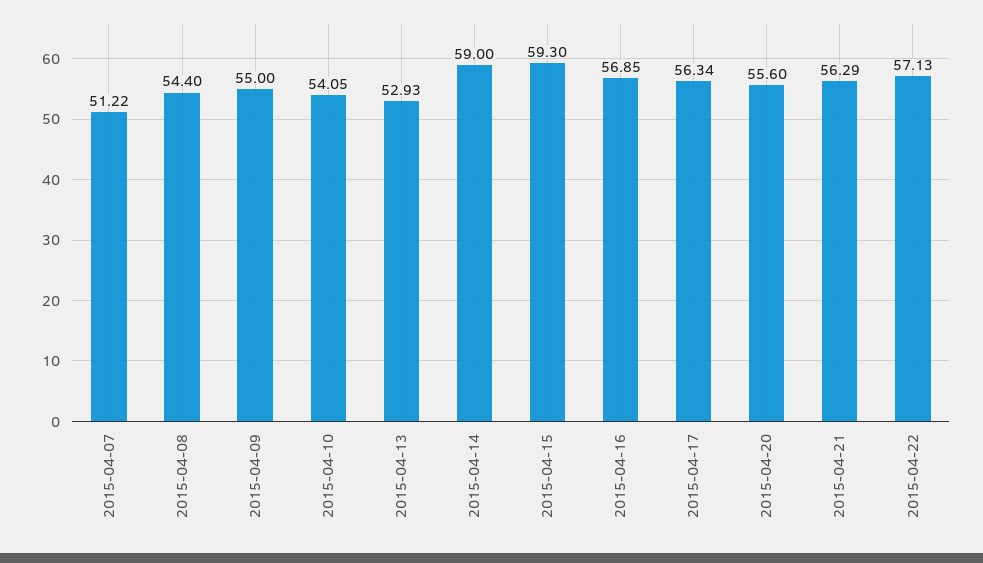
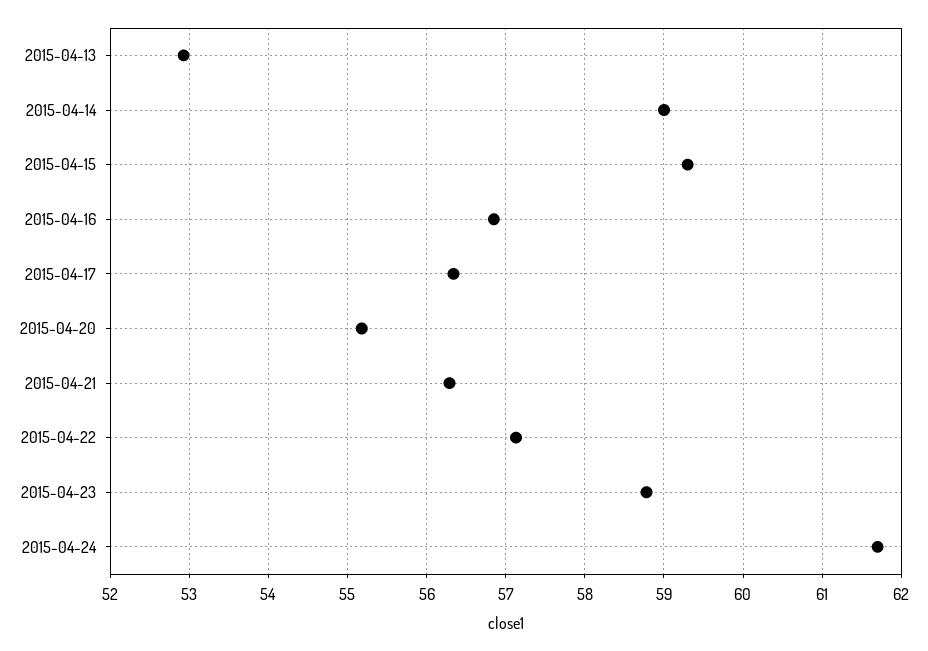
2015-04-07: 51.22 -> none
2015-04-08: 54.4 -> none
2015-04-09: 55 -> none
2015-04-10: 54.05 -> none
2015-04-20: 55.6 -> 55.2
2015-04-23: none -> 58.8
2015-04-24: none -> 61.7

